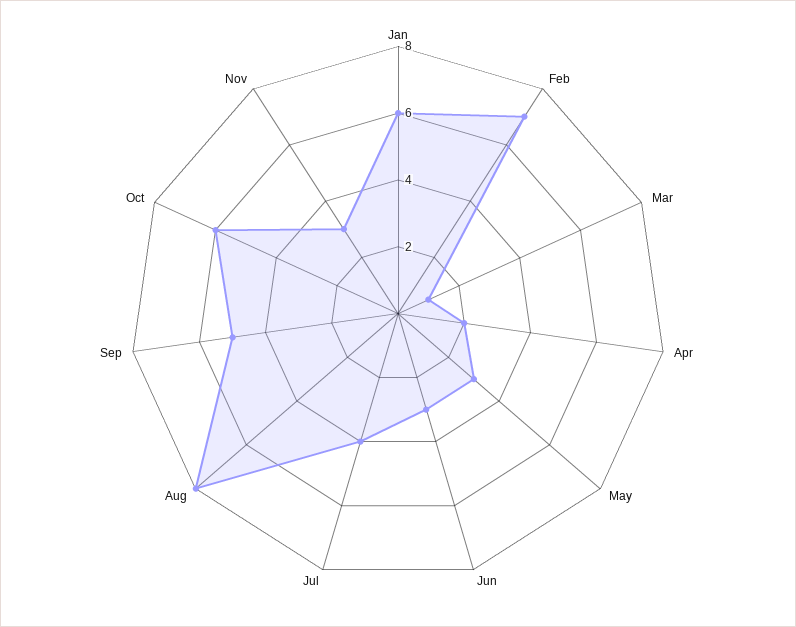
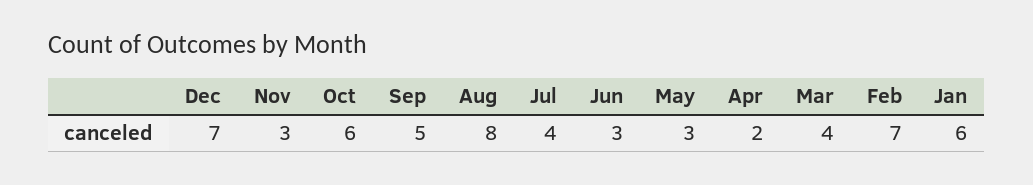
Mar: 1 -> 4
Dec: none -> 7

